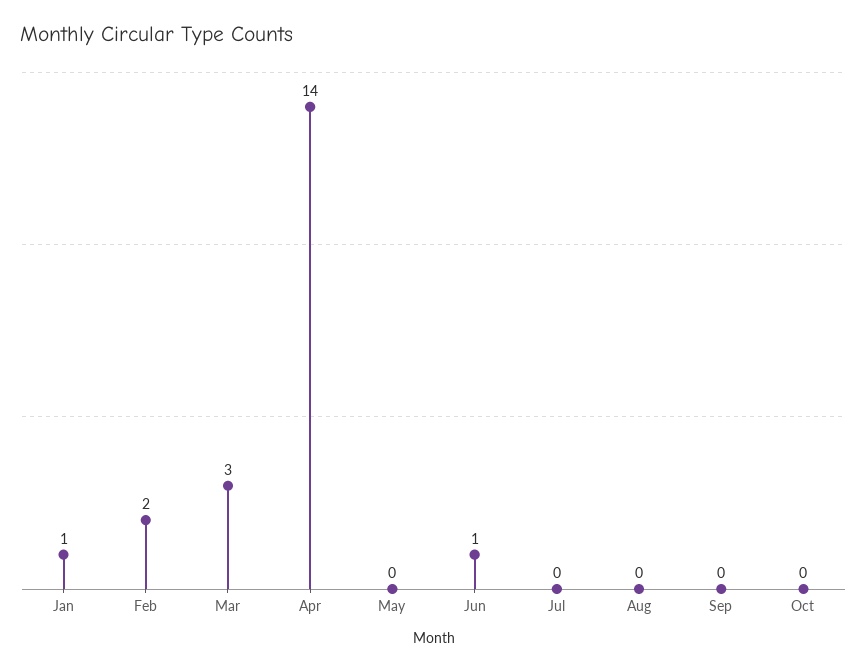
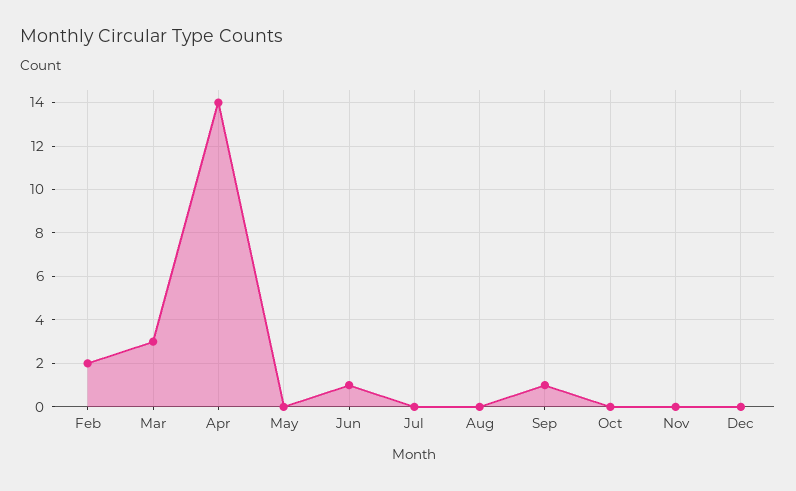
Jan: 1 -> none
Sep: 0 -> 1
Nov: none -> 0
Dec: none -> 0

